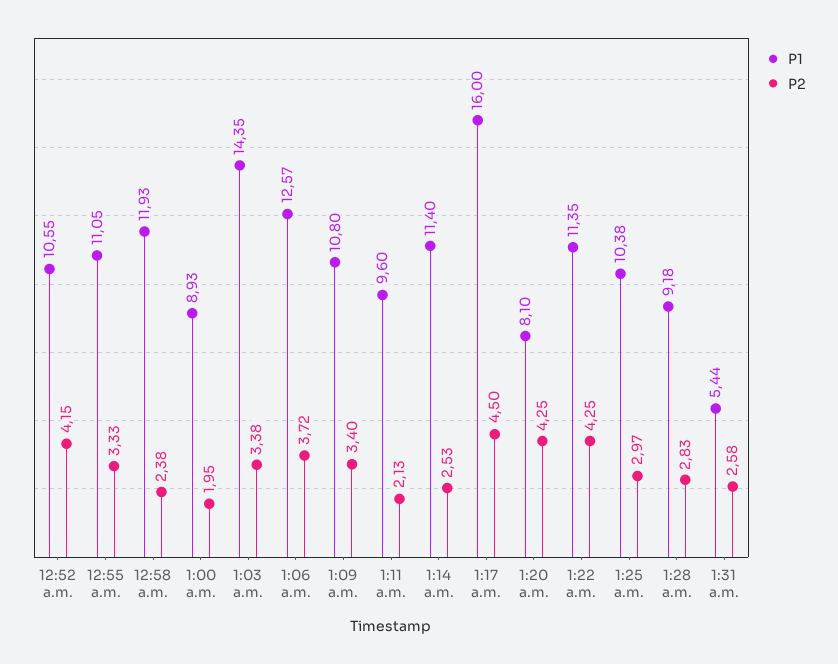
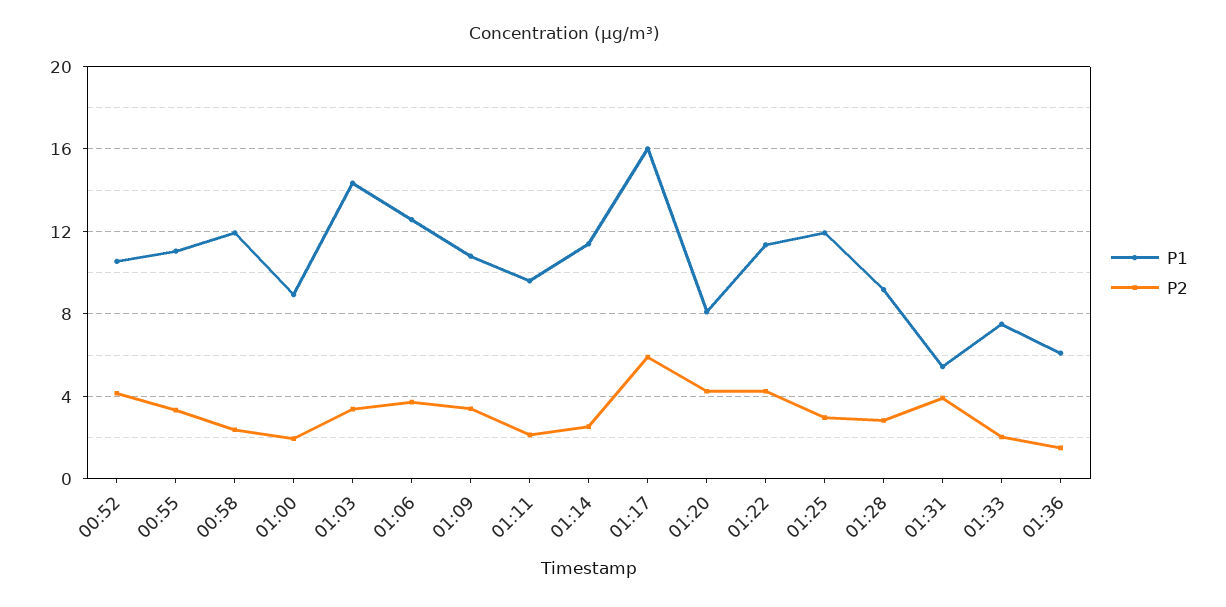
P2, 1:17 a.m.: 4.5 -> 6
P1, 1:25 a.m.: 10.38 -> 12
P2, 1:31 a.m.: 2.58 -> 4
P1, 01:33: none -> 7.5
P2, 01:33: none -> 2
P1, 01:36: none -> 6
P2, 01:36: none -> 1.5

